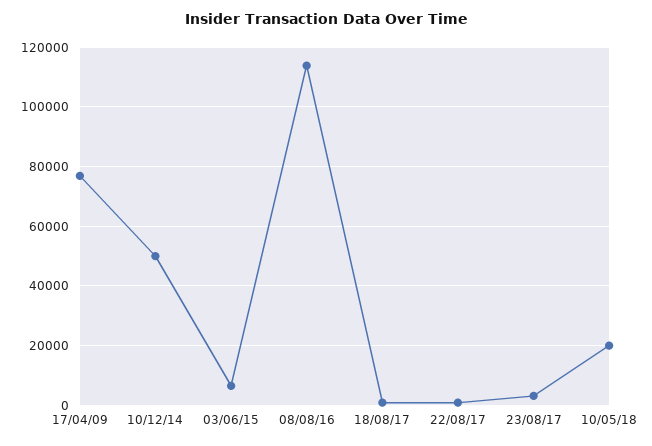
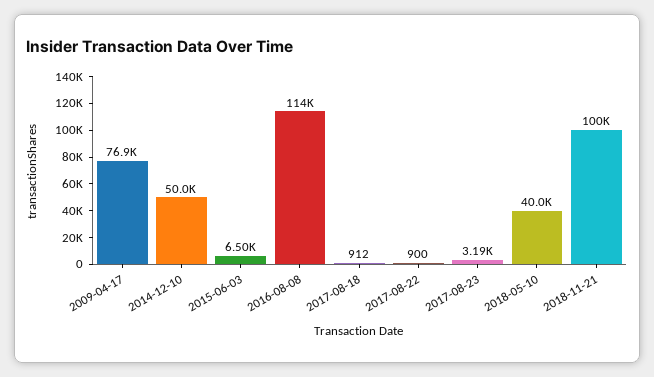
10/05/18: 20000 -> 40000
2018-11-21: none -> 100000

